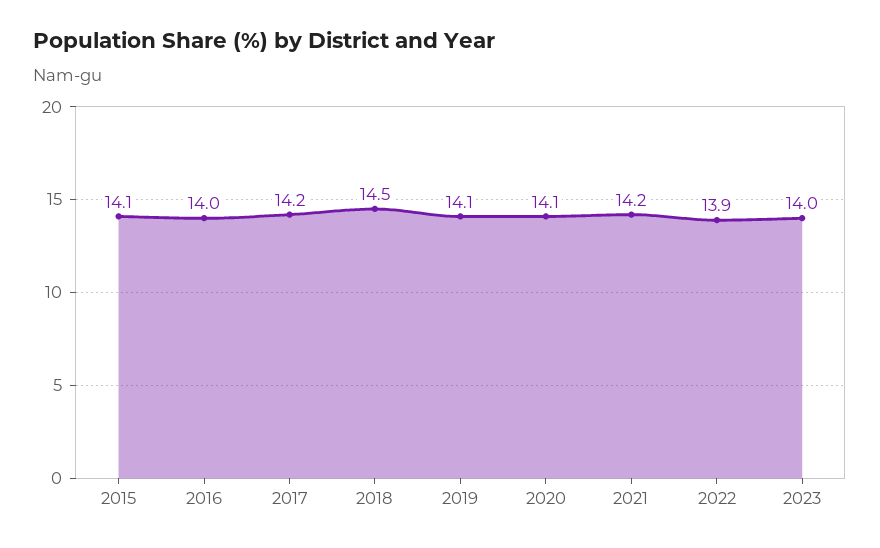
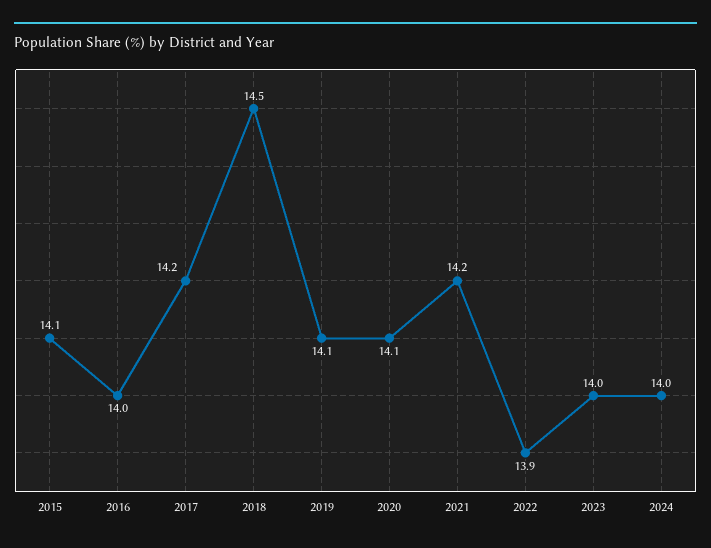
2024: none -> 14

